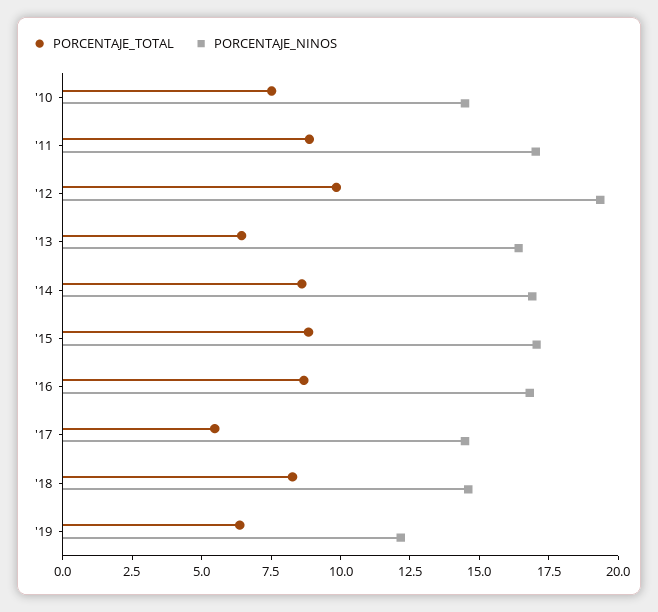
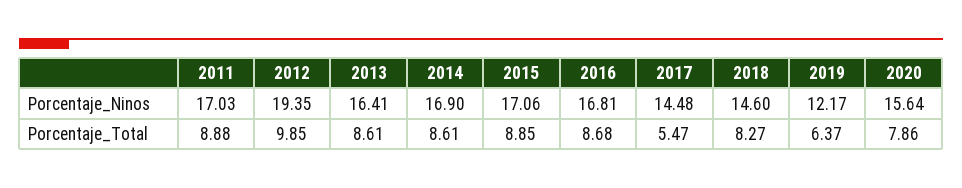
PORCENTAJE_TOTAL, '10: 7.5 -> none
PORCENTAJE_NINOS, '10: 14.5 -> none
PORCENTAJE_TOTAL, '13: 6.5 -> 8.61
PORCENTAJE_NINOS, 2020: none -> 15.64
PORCENTAJE_TOTAL, 2020: none -> 7.86

